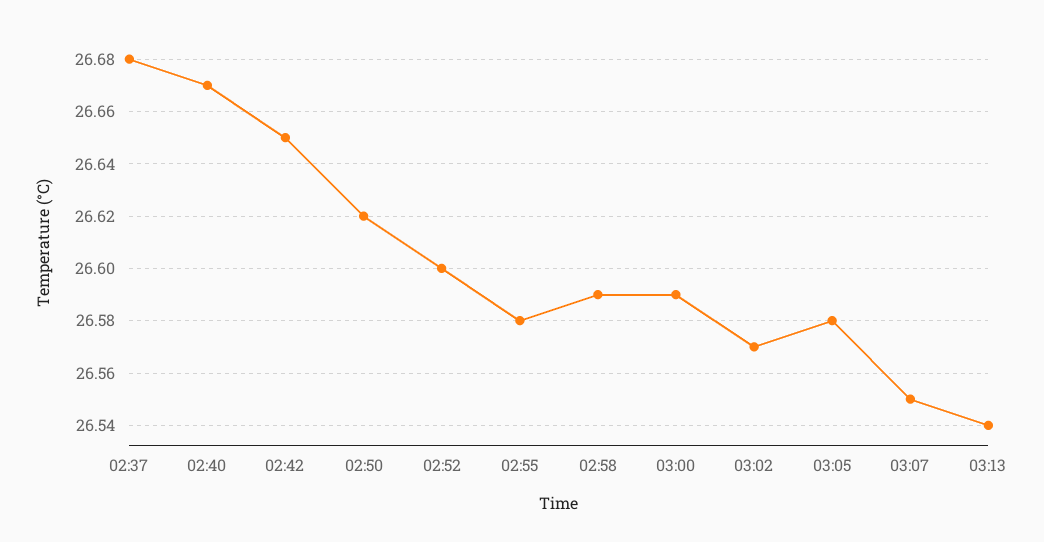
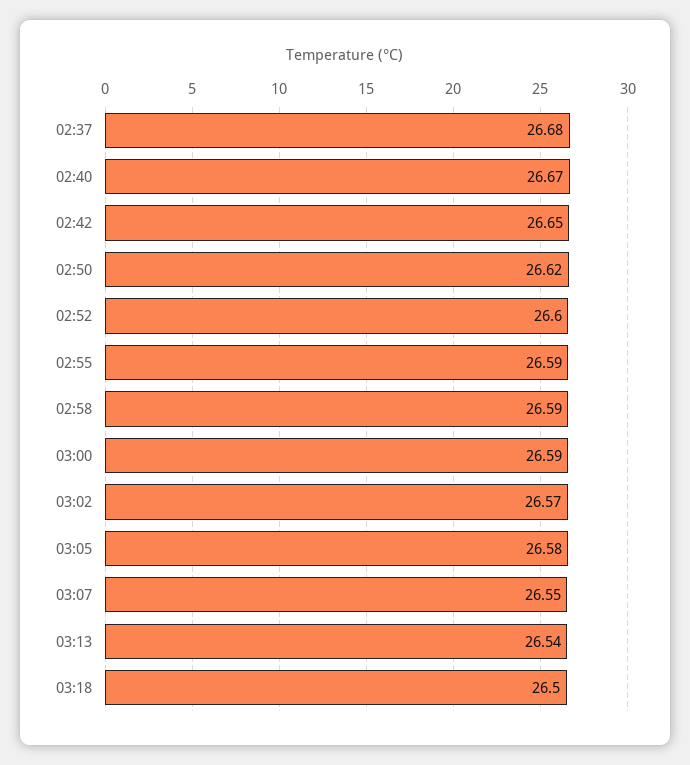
02:55: 26.58 -> 26.59
03:18: none -> 26.5

